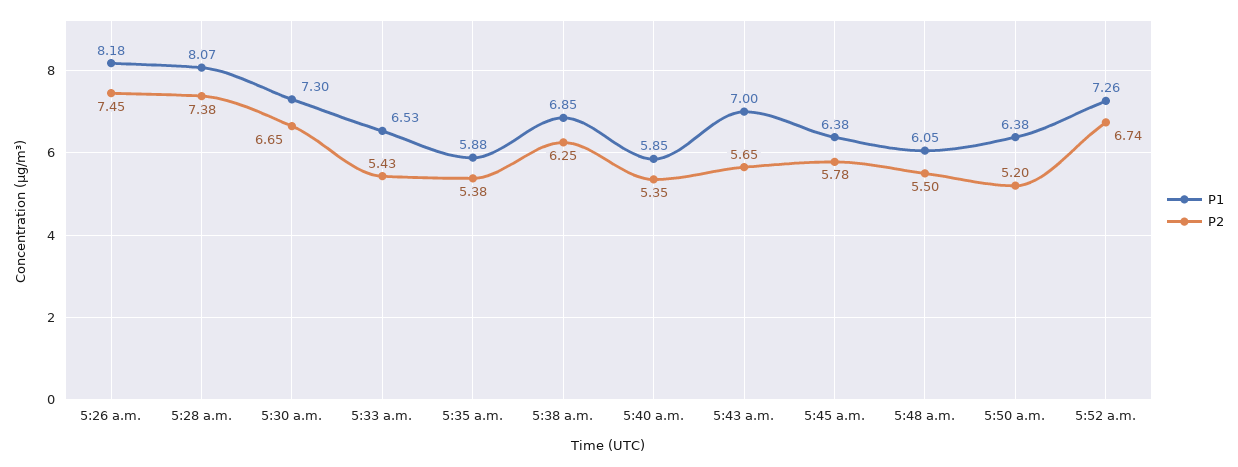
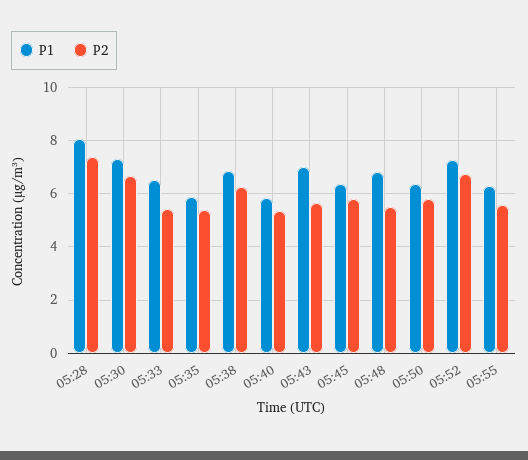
P1, 5:26 a.m.: 8.18 -> none
P2, 5:26 a.m.: 7.45 -> none
P1, 5:48 a.m.: 6.05 -> 6.75
P2, 5:50 a.m.: 5.2 -> 5.75
P1, 05:55: none -> 6.25
P2, 05:55: none -> 5.5

